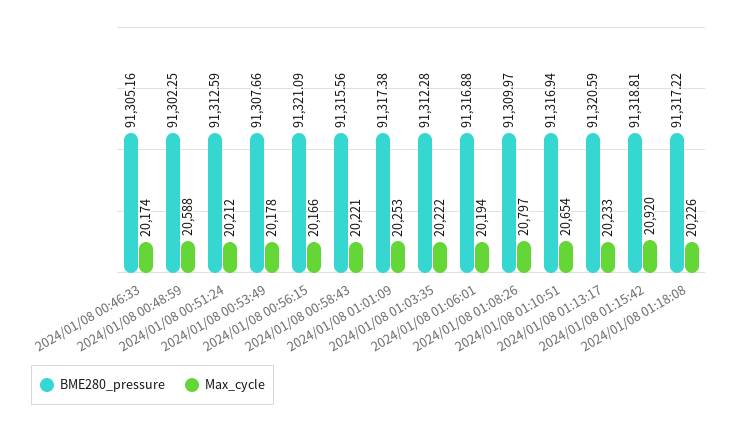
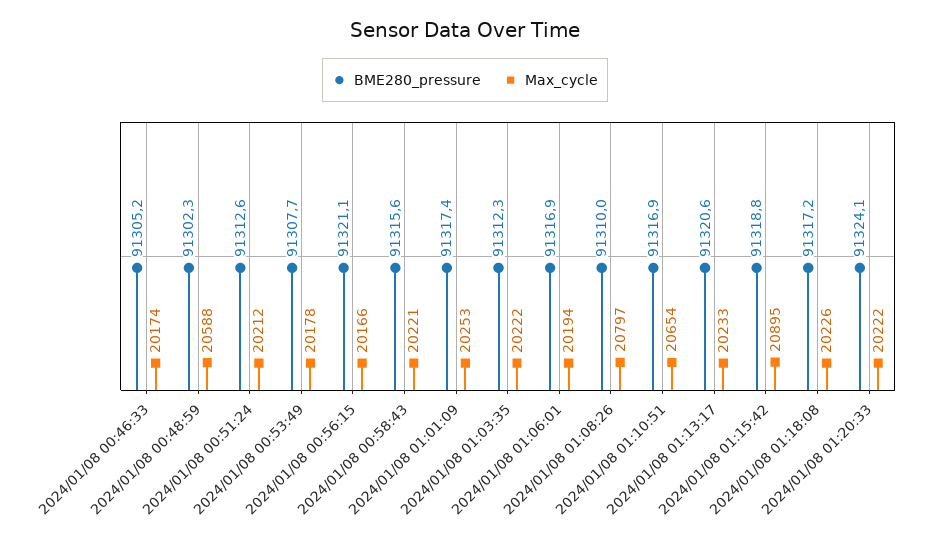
Max_cycle, 2024/01/08 01:15:42: 20920 -> 20895
BME280_pressure, 2024/01/08 01:20:33: none -> 91324.1
Max_cycle, 2024/01/08 01:20:33: none -> 20222

